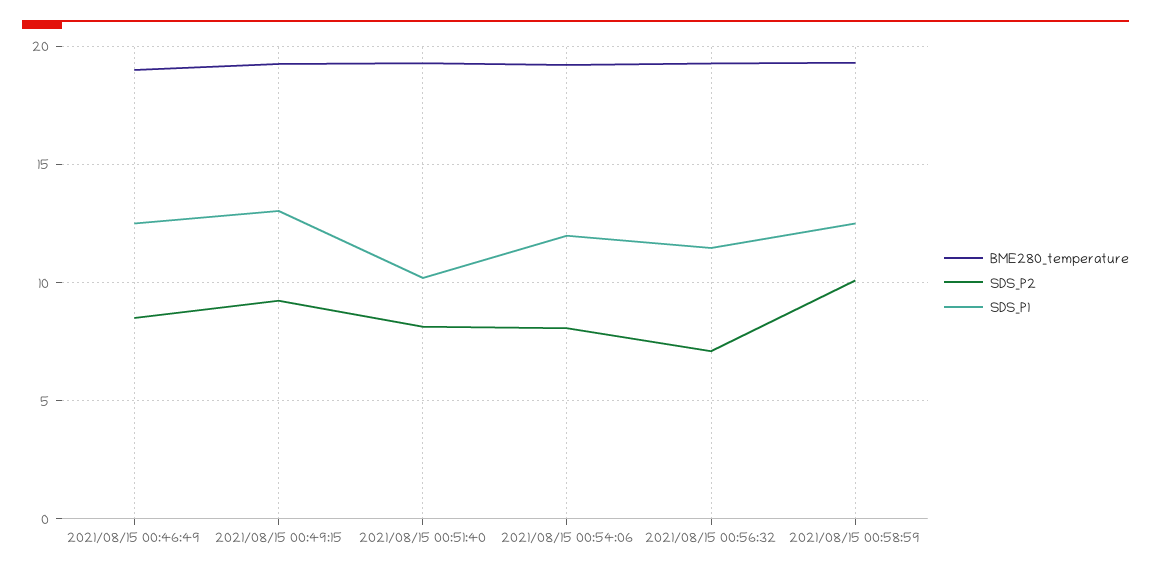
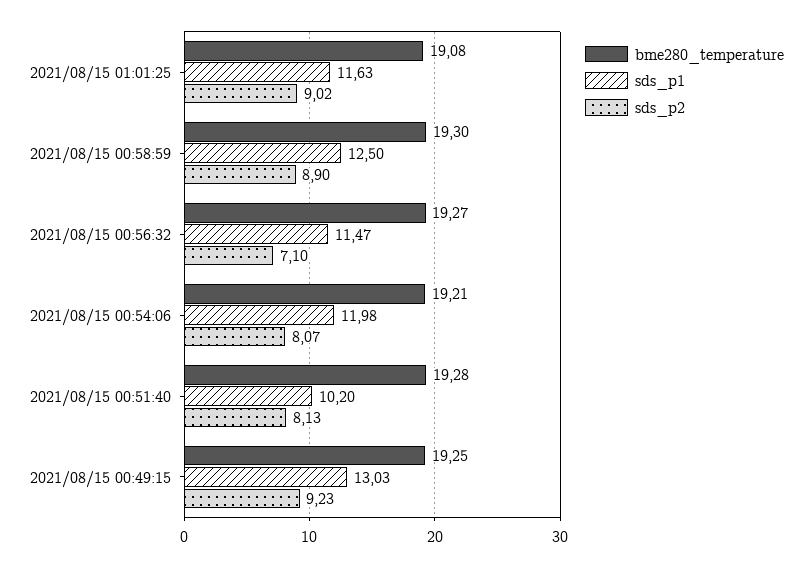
BME280_temperature, 2021/08/15 00:46:49: 19 -> none
SDS_P2, 2021/08/15 00:46:49: 8.5 -> none
SDS_P1, 2021/08/15 00:46:49: 12.5 -> none
SDS_P2, 2021/08/15 00:58:59: 10 -> 8.9
BME280_temperature, 2021/08/15 01:01:25: none -> 19.08
SDS_P1, 2021/08/15 01:01:25: none -> 11.63
SDS_P2, 2021/08/15 01:01:25: none -> 9.02

